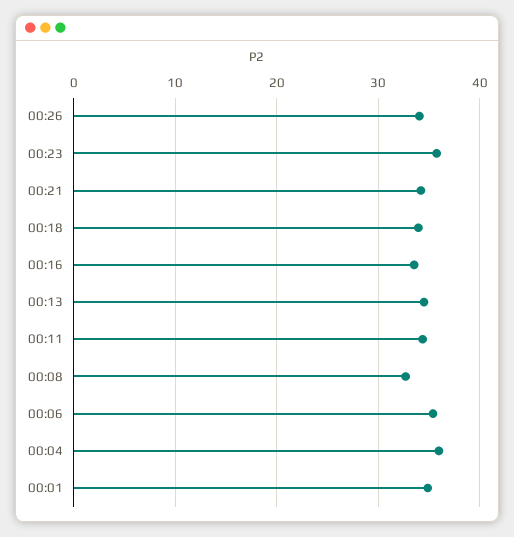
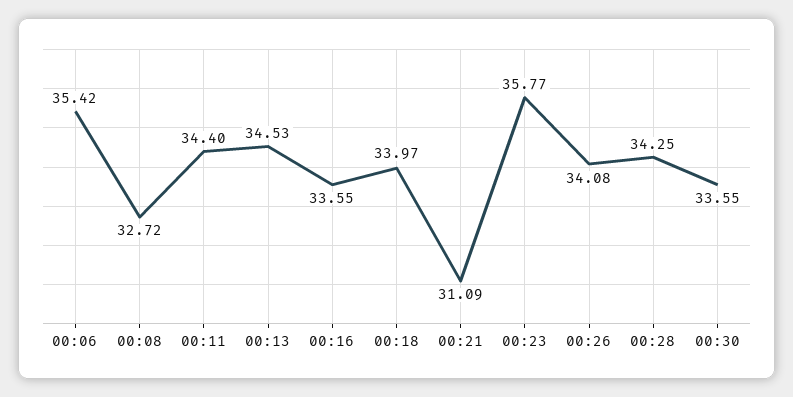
00:21: 34 -> 31.09
00:04: 36 -> none
00:01: 35 -> none
00:28: none -> 34.25
00:30: none -> 33.55

